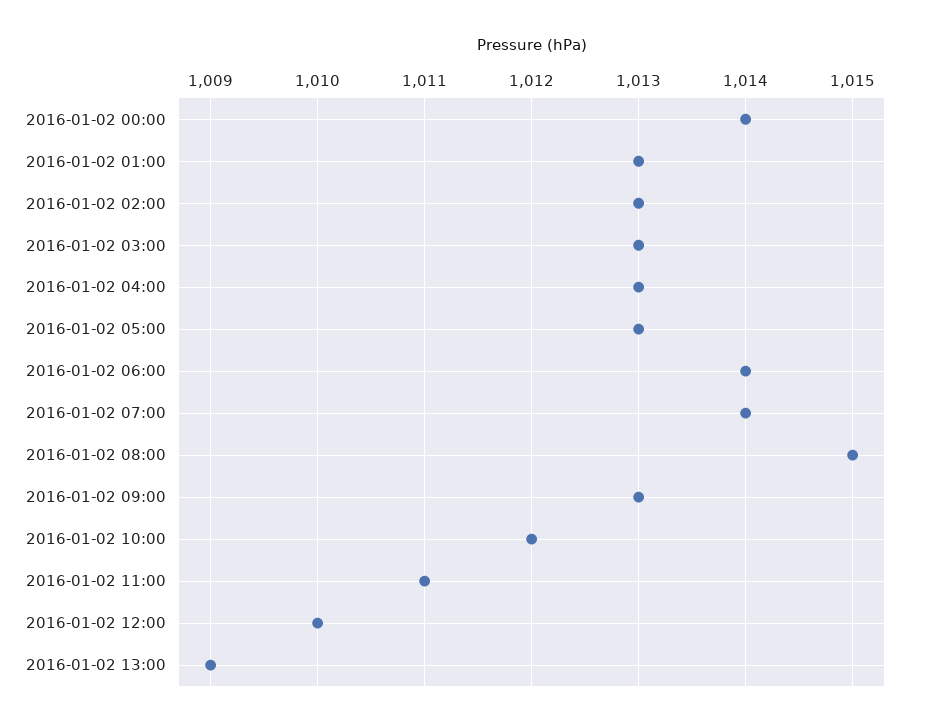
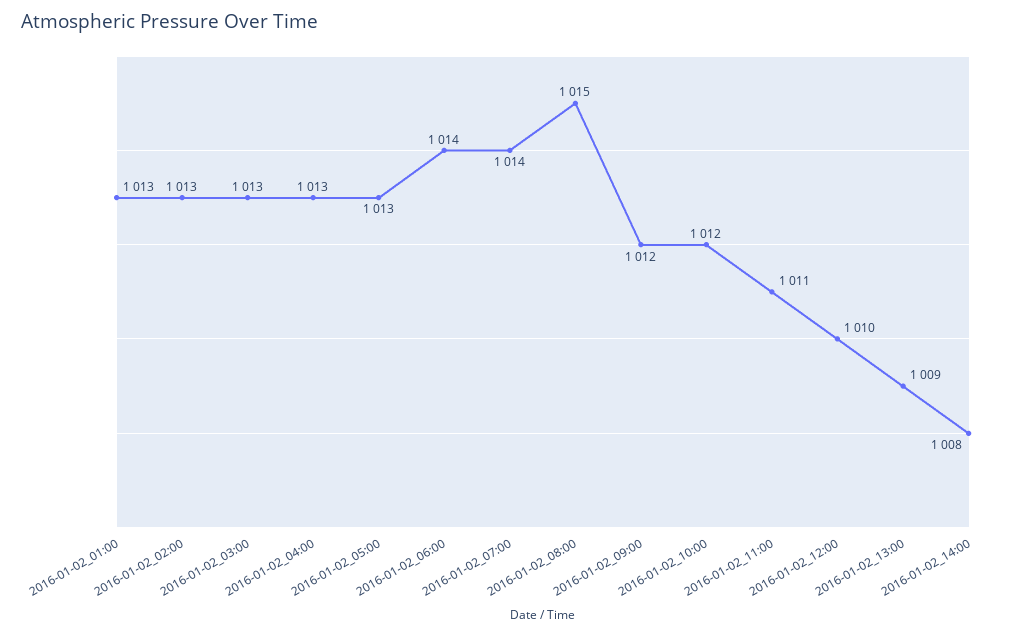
2016-01-02 00:00: 1014 -> none
2016-01-02 09:00: 1013 -> 1012
2016-01-02_14:00: none -> 1008

